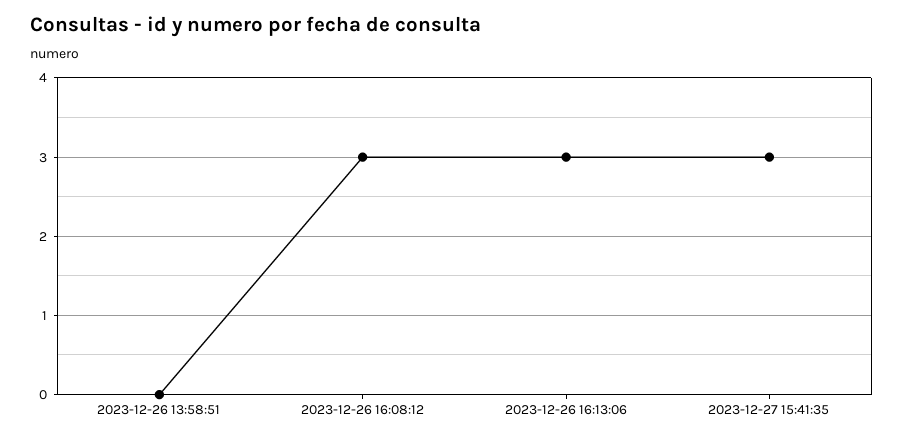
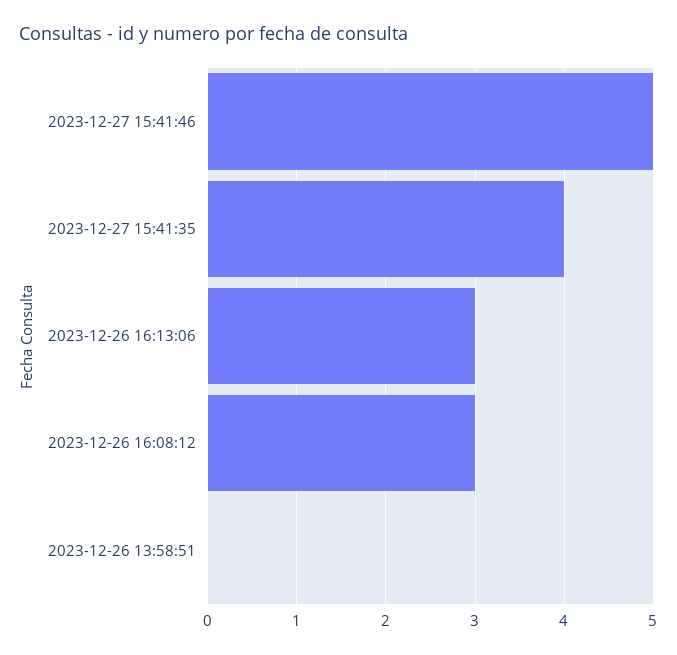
2023-12-27 15:41:35: 3 -> 4
2023-12-27 15:41:46: none -> 5

